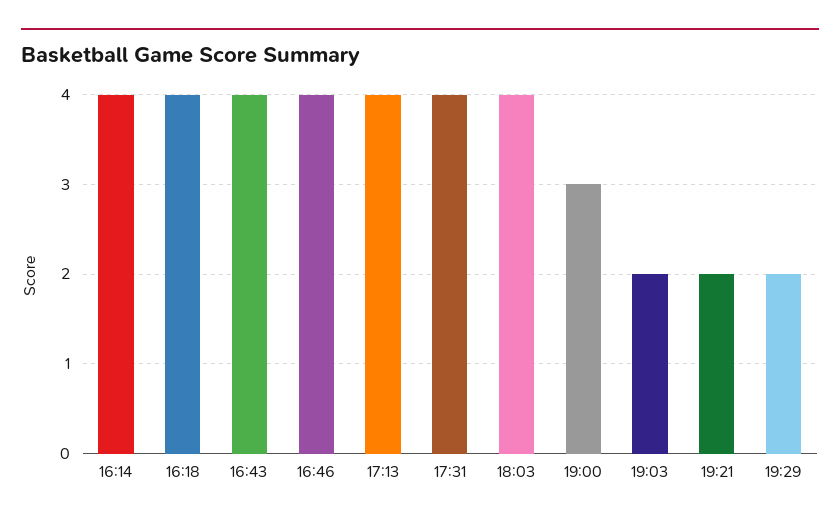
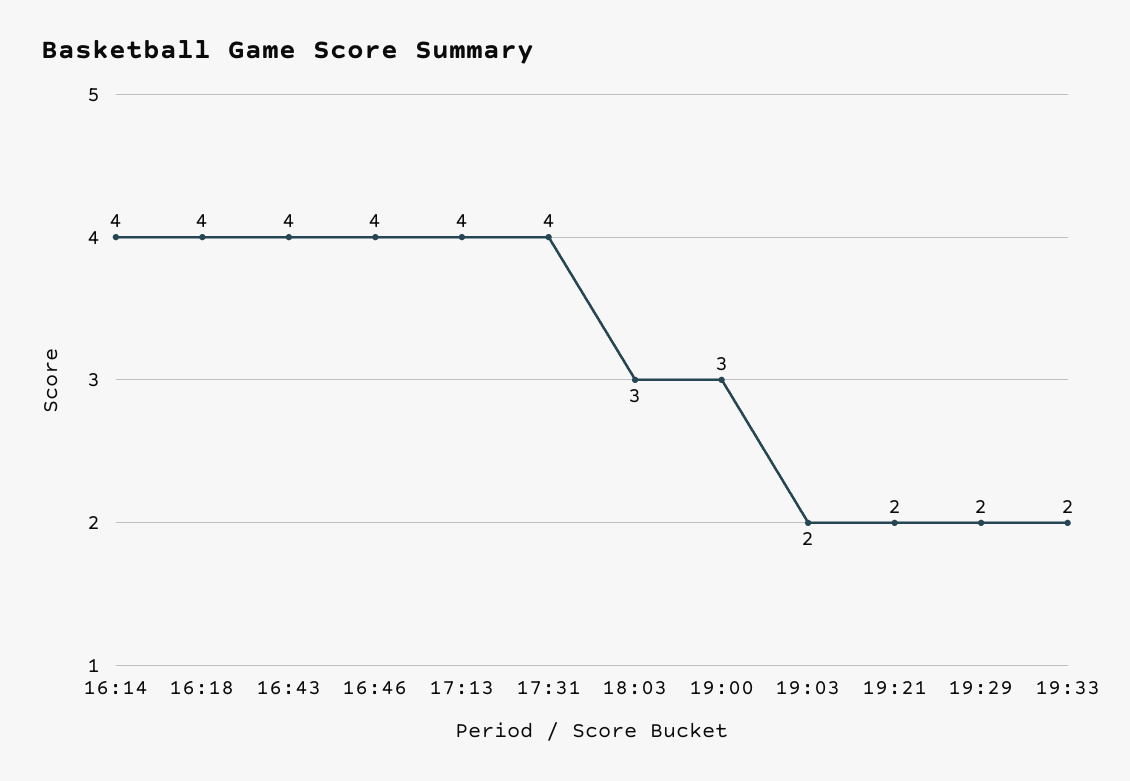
18:03: 4 -> 3
19:33: none -> 2

